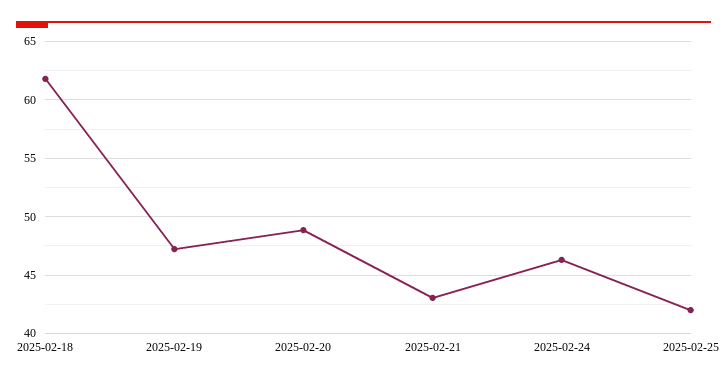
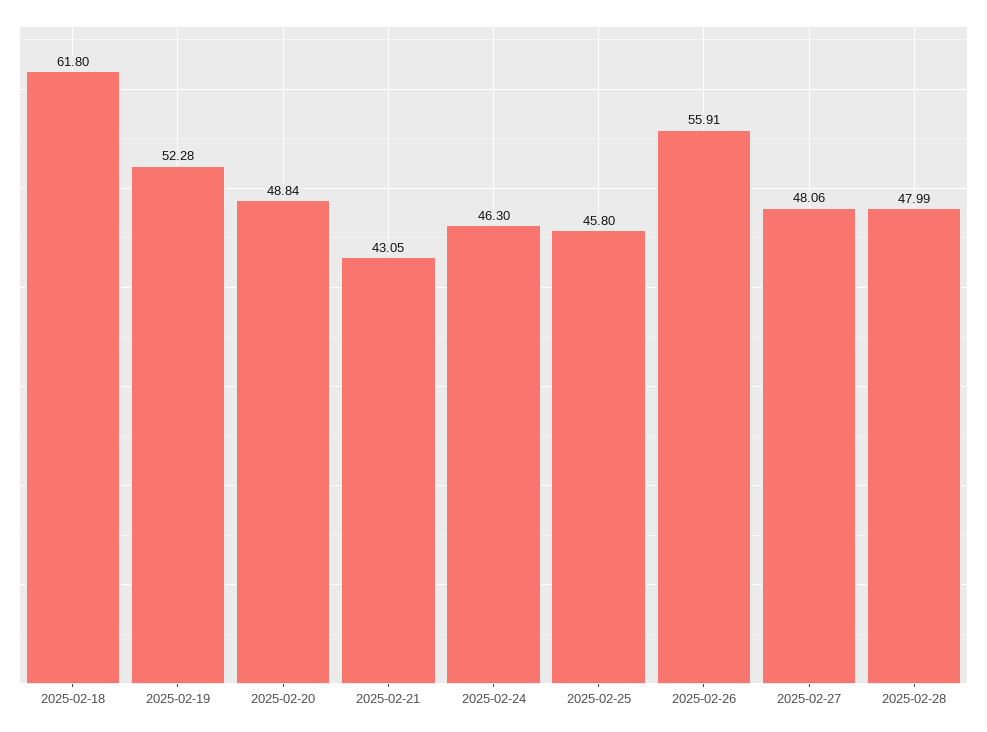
2025-02-19: 47 -> 52.28
2025-02-25: 42 -> 45.8
2025-02-26: none -> 55.91
2025-02-27: none -> 48.06
2025-02-28: none -> 47.99

